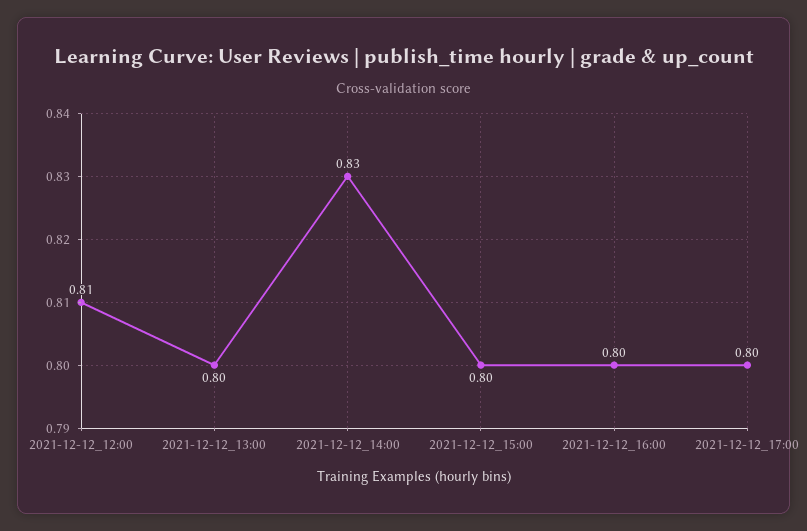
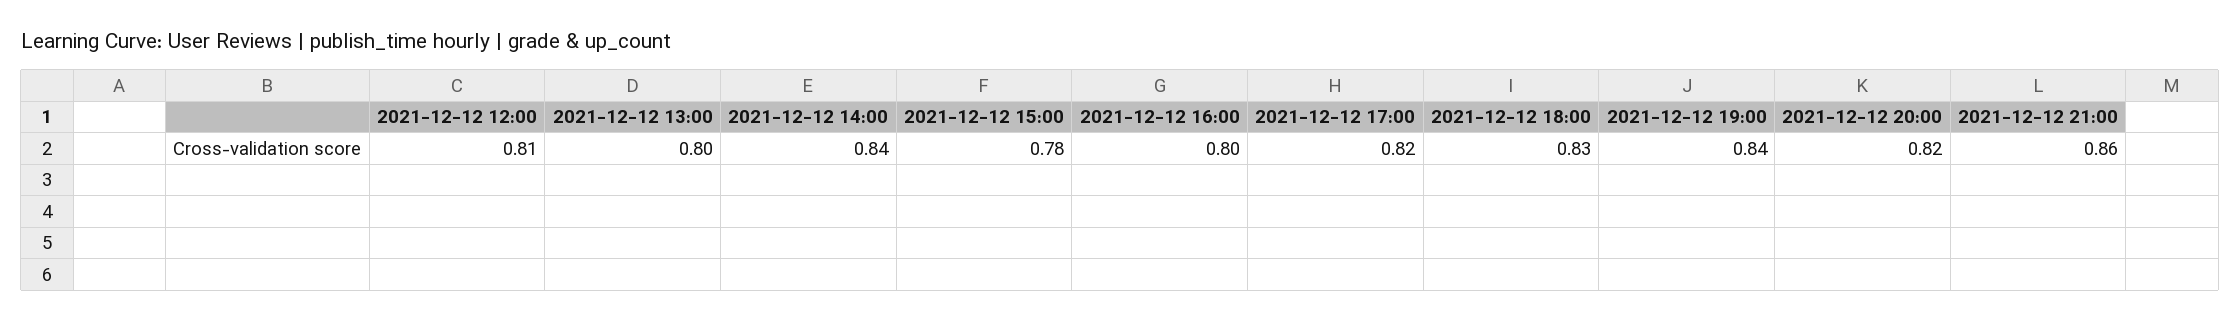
2021-12-12_14:00: 0.83 -> 0.84
2021-12-12_15:00: 0.8 -> 0.78
2021-12-12_17:00: 0.8 -> 0.82
2021-12-12 18:00: none -> 0.83
2021-12-12 19:00: none -> 0.84
2021-12-12 20:00: none -> 0.82
2021-12-12 21:00: none -> 0.86

